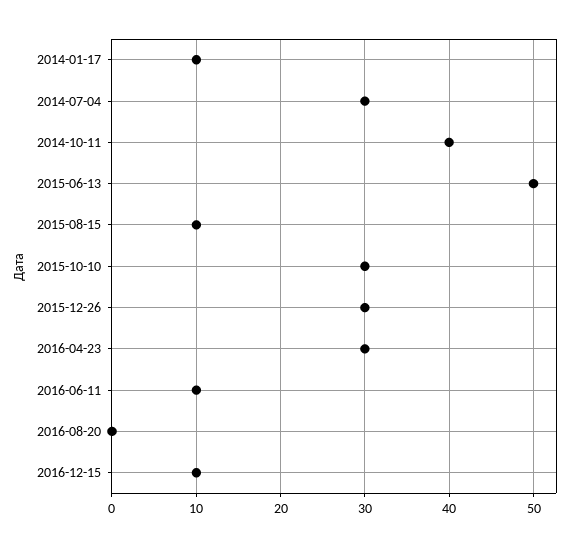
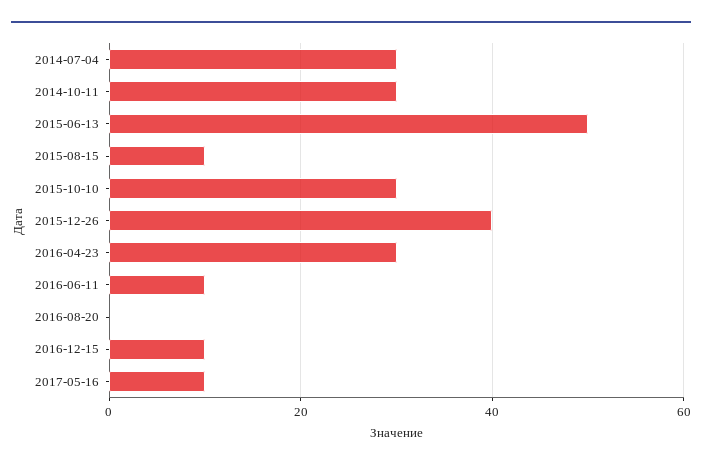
2014-01-17: 10 -> none
2014-10-11: 40 -> 30
2015-12-26: 30 -> 40
2017-05-16: none -> 10

